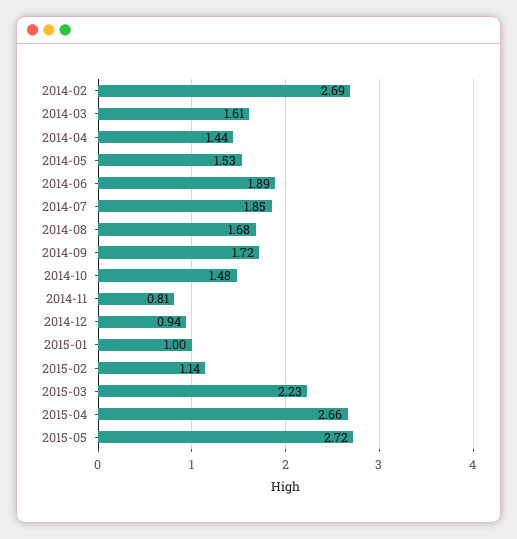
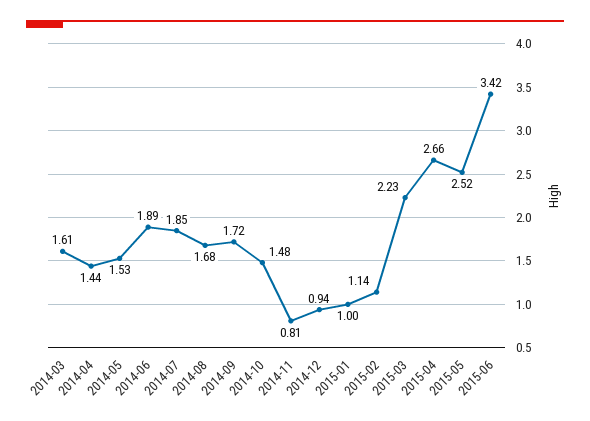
2014-02: 2.69 -> none
2015-05: 2.72 -> 2.52
2015-06: none -> 3.42

